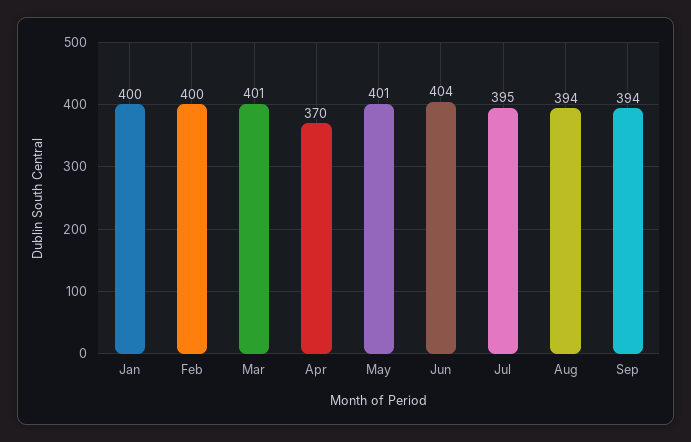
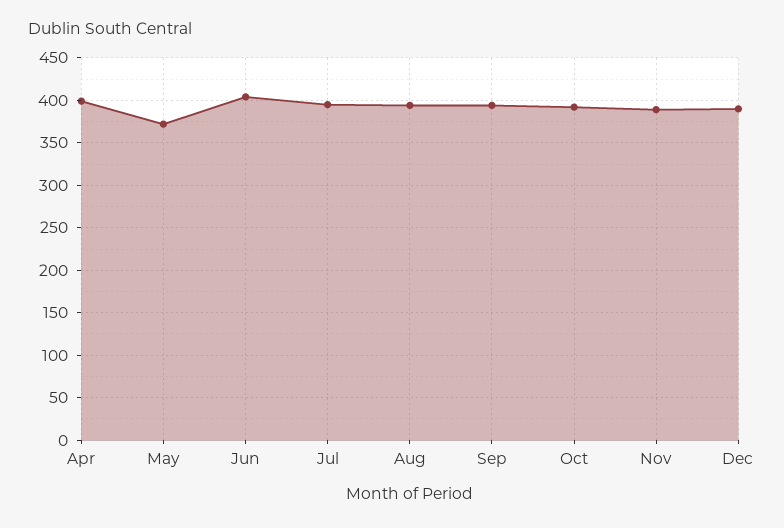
Jan: 400 -> none
Feb: 400 -> none
Mar: 401 -> none
Apr: 370 -> 400
May: 401 -> 370
Oct: none -> 390
Nov: none -> 390
Dec: none -> 390

